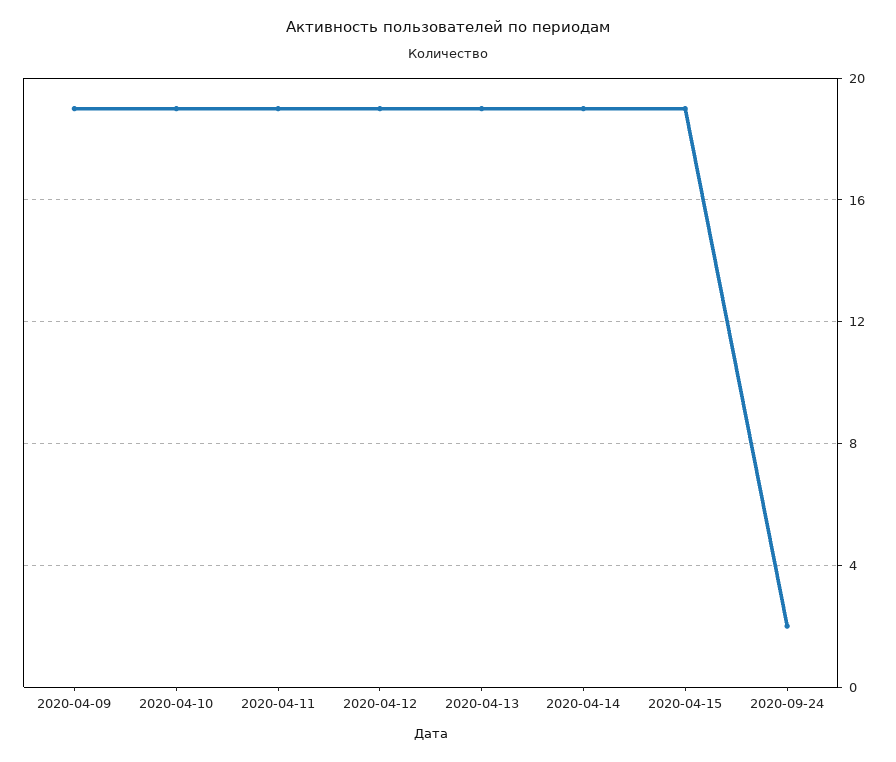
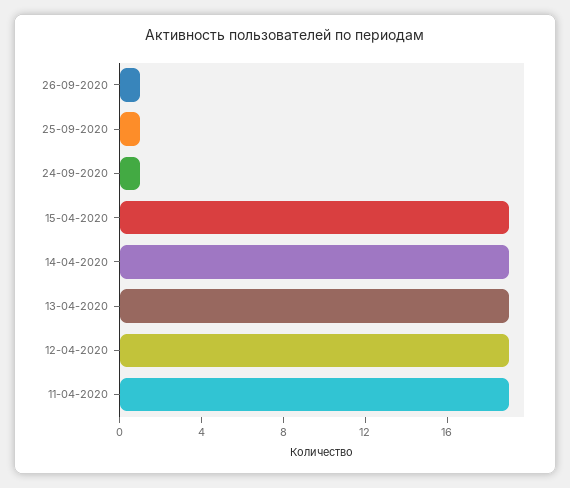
2020-04-09: 19 -> none
2020-04-10: 19 -> none
2020-09-24: 2 -> 1
26-09-2020: none -> 1
25-09-2020: none -> 1

